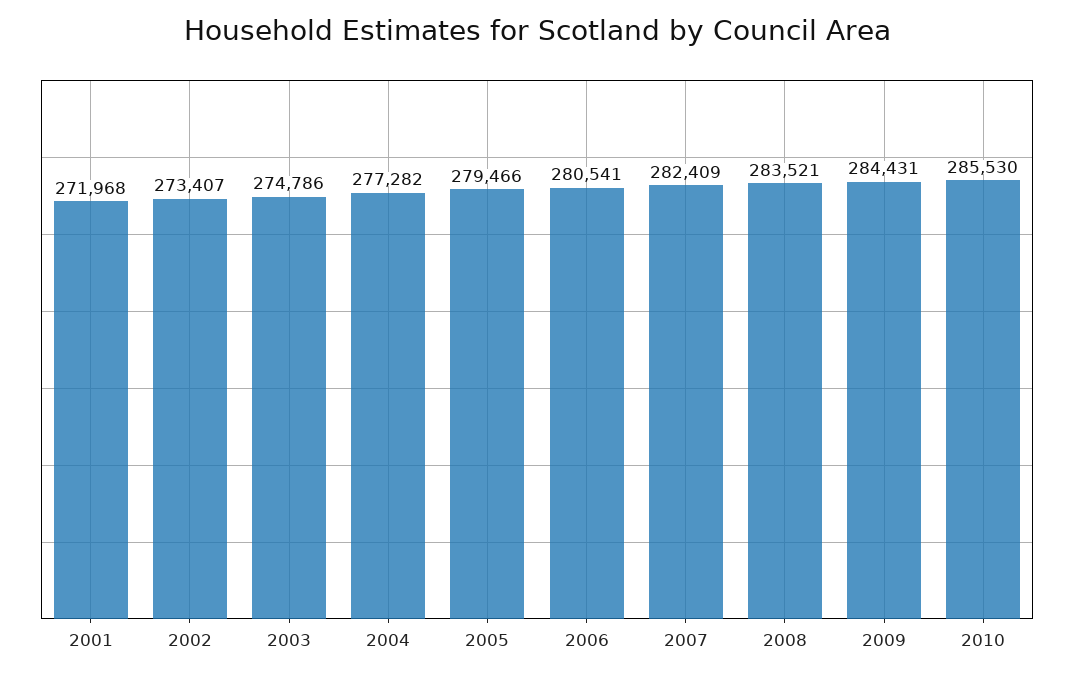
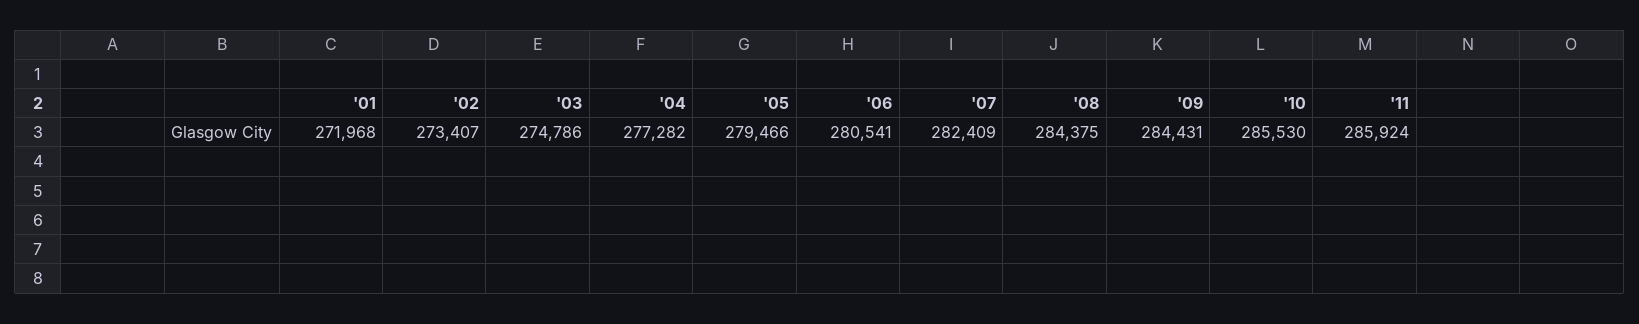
2008: 283521 -> 284375
'11: none -> 285924

